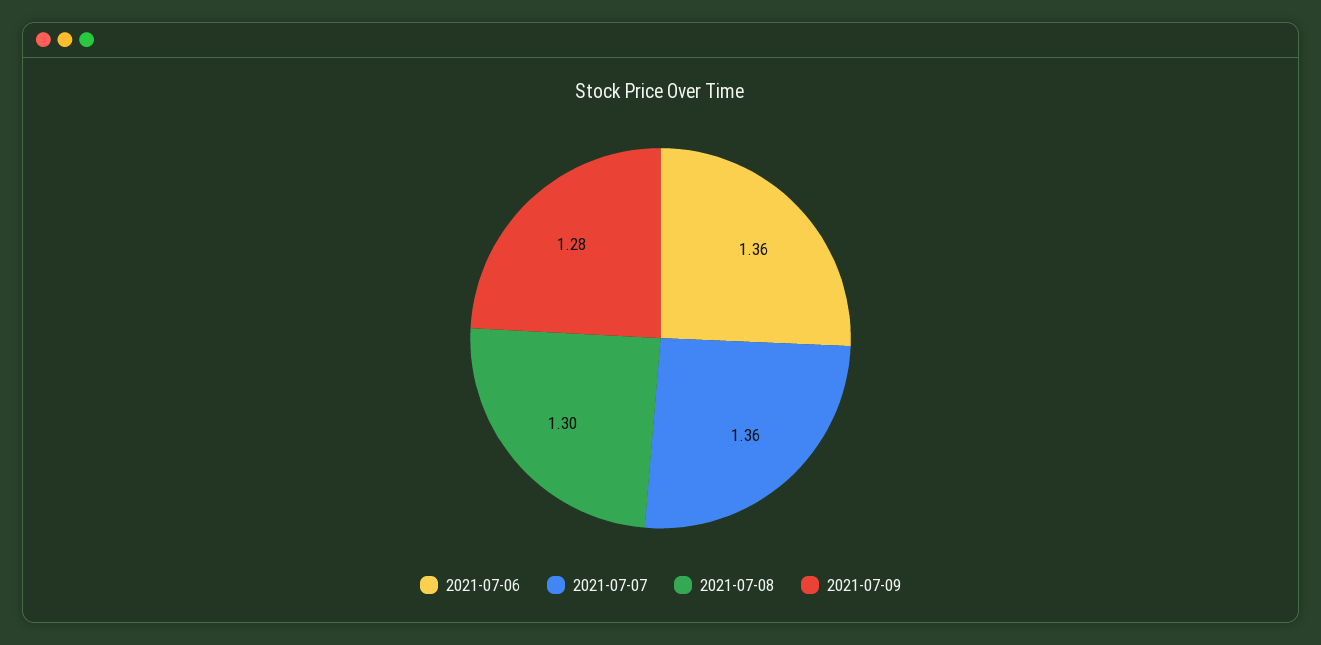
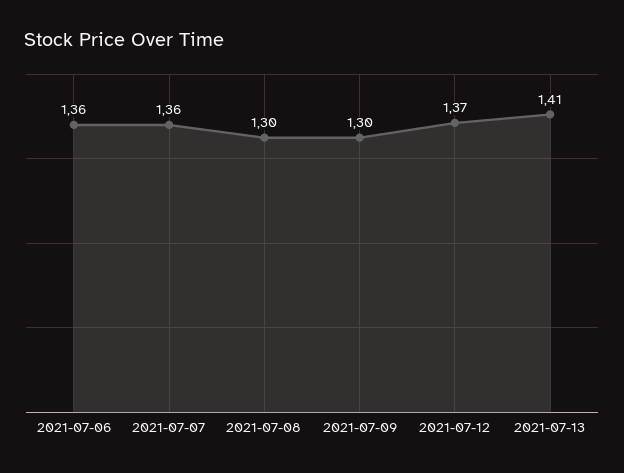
2021-07-09: 1.28 -> 1.3
2021-07-12: none -> 1.37
2021-07-13: none -> 1.41

